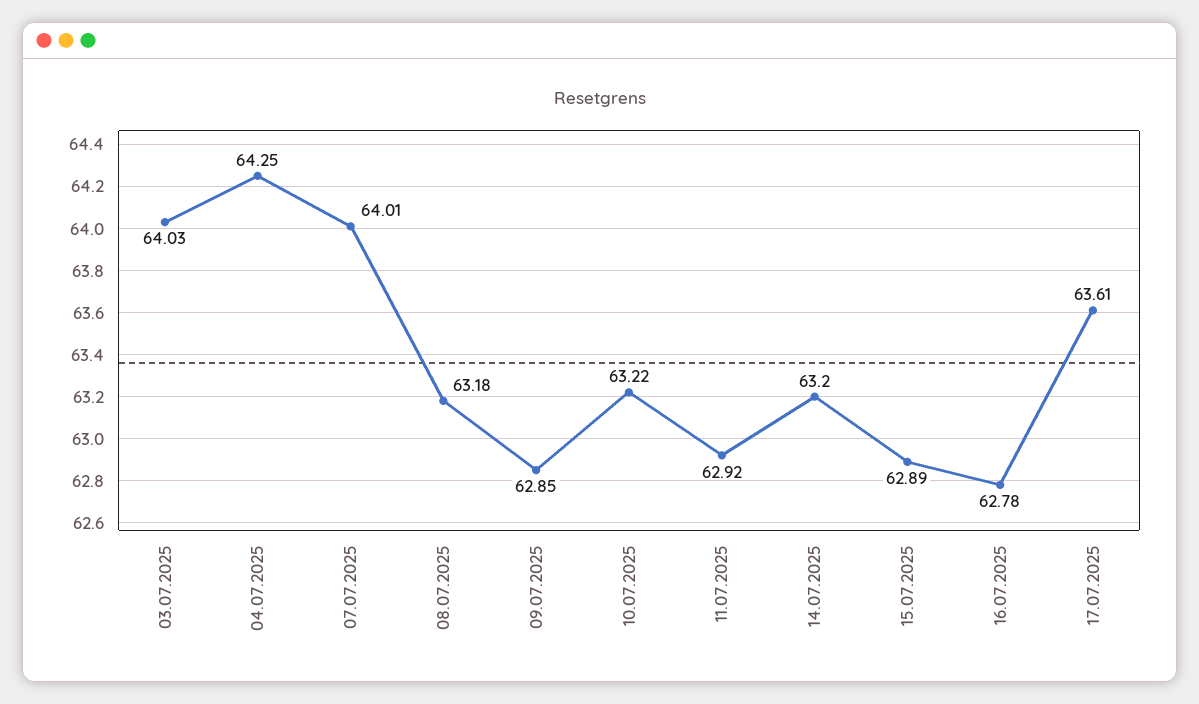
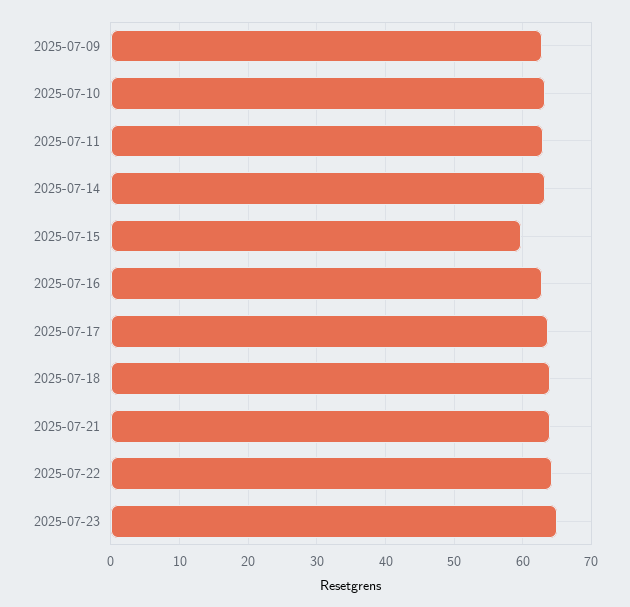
03.07.2025: 64.03 -> none
04.07.2025: 64.25 -> none
07.07.2025: 64.01 -> none
08.07.2025: 63.18 -> none
15.07.2025: 62.89 -> 60
2025-07-18: none -> 64
2025-07-21: none -> 64
2025-07-22: none -> 64
2025-07-23: none -> 65

